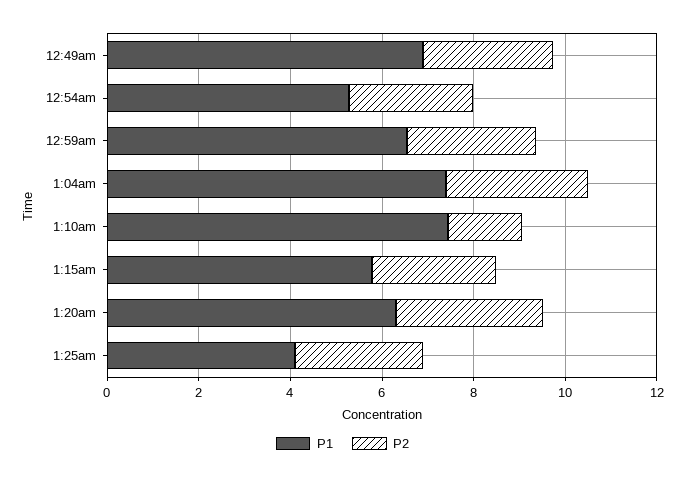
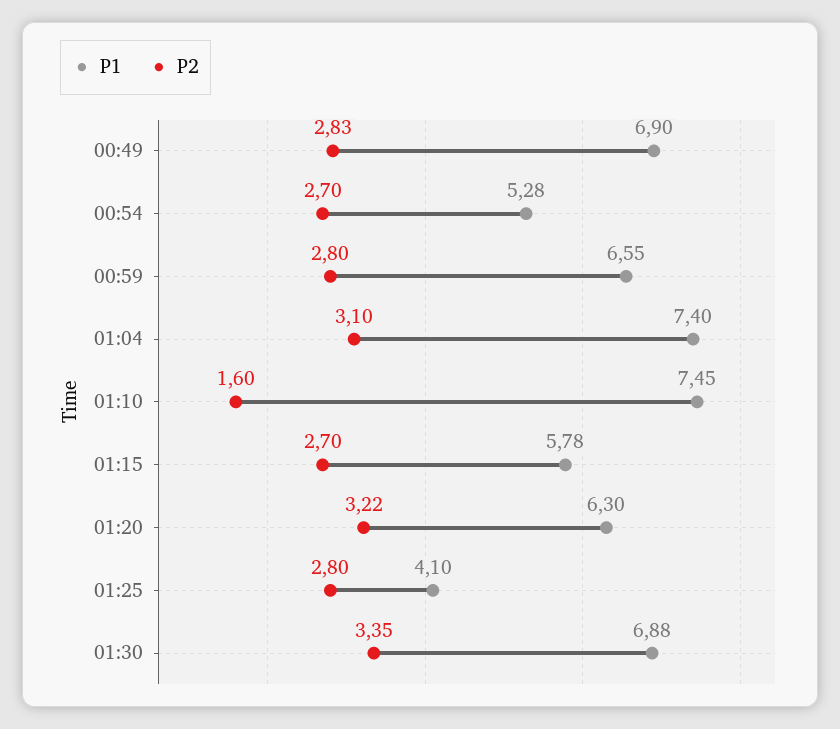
P1, 01:30: none -> 6.88
P2, 01:30: none -> 3.35

